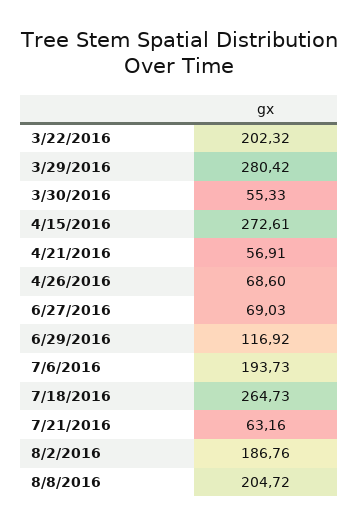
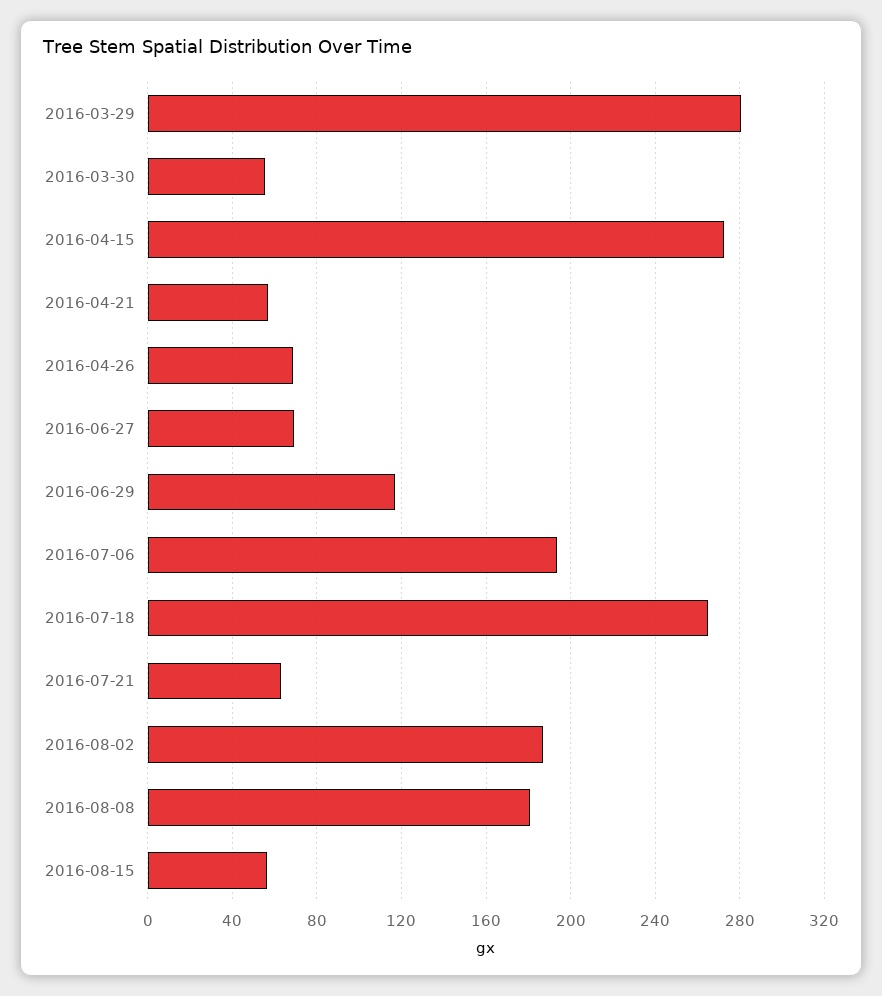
3/22/2016: 202.32 -> none
8/8/2016: 204.72 -> 180
2016-08-15: none -> 55

